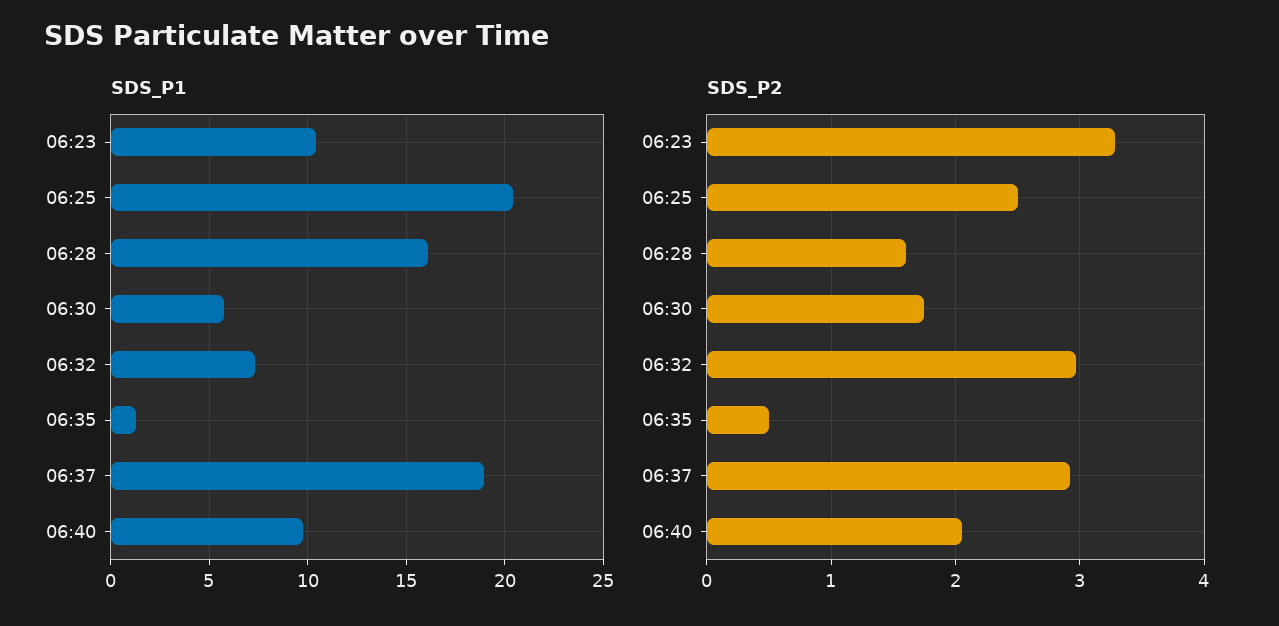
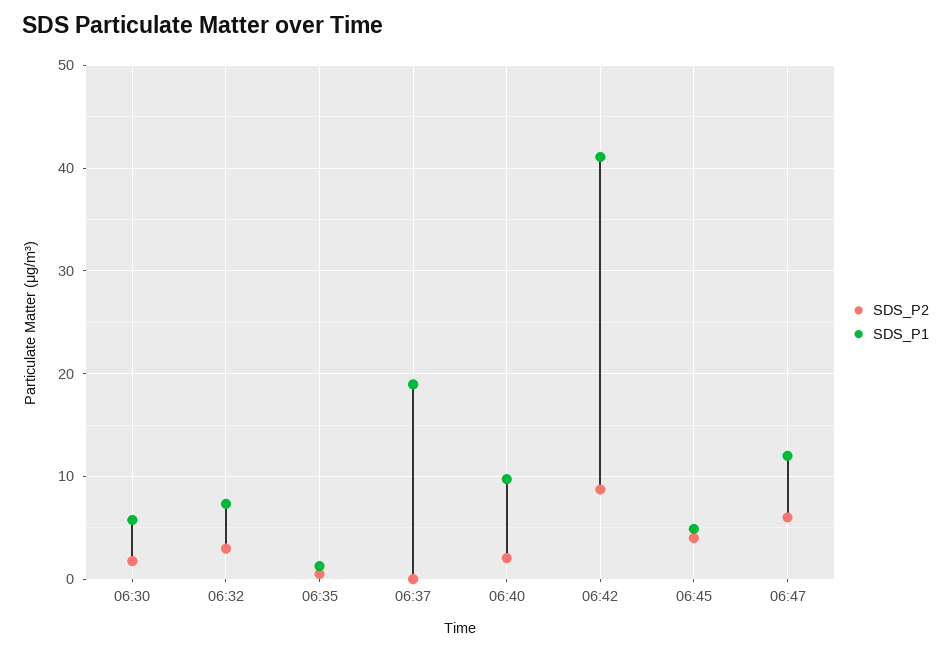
SDS_P1, 06:23: 10.5 -> none
SDS_P1, 06:25: 20.5 -> none
SDS_P1, 06:28: 16 -> none
SDS_P2, 06:23: 3.3 -> none
SDS_P2, 06:25: 2.5 -> none
SDS_P2, 06:28: 1.6 -> none
SDS_P2, 06:37: 2.9 -> 0
SDS_P2, 06:42: none -> 9
SDS_P1, 06:42: none -> 41
SDS_P2, 06:45: none -> 4
SDS_P1, 06:45: none -> 5
SDS_P2, 06:47: none -> 6
SDS_P1, 06:47: none -> 12

